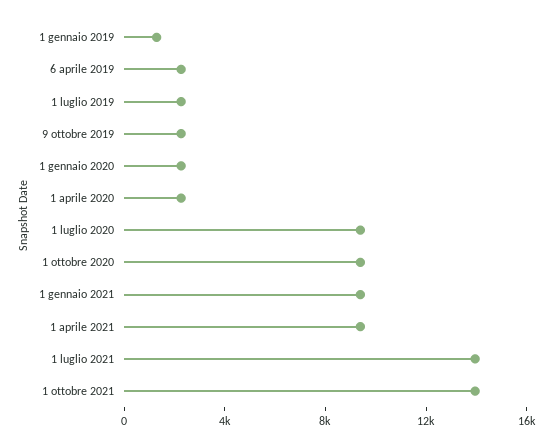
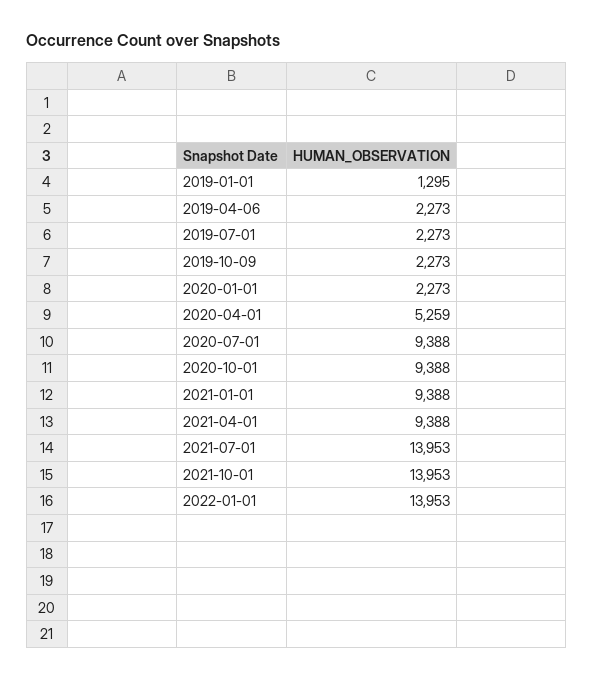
1 aprile 2020: 2000 -> 5259
2022-01-01: none -> 13953

